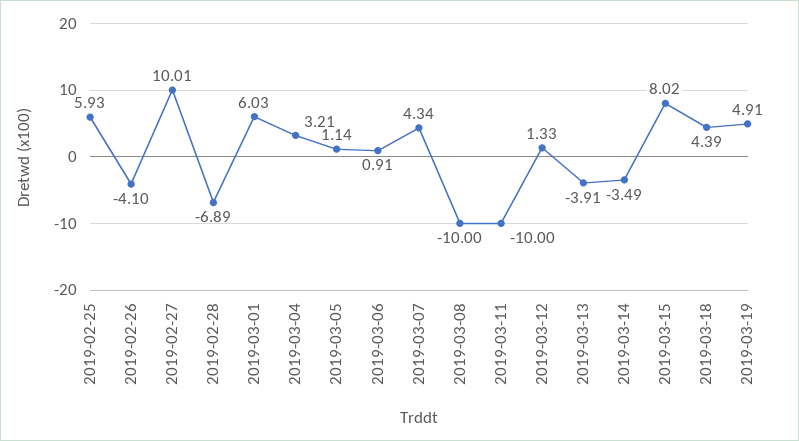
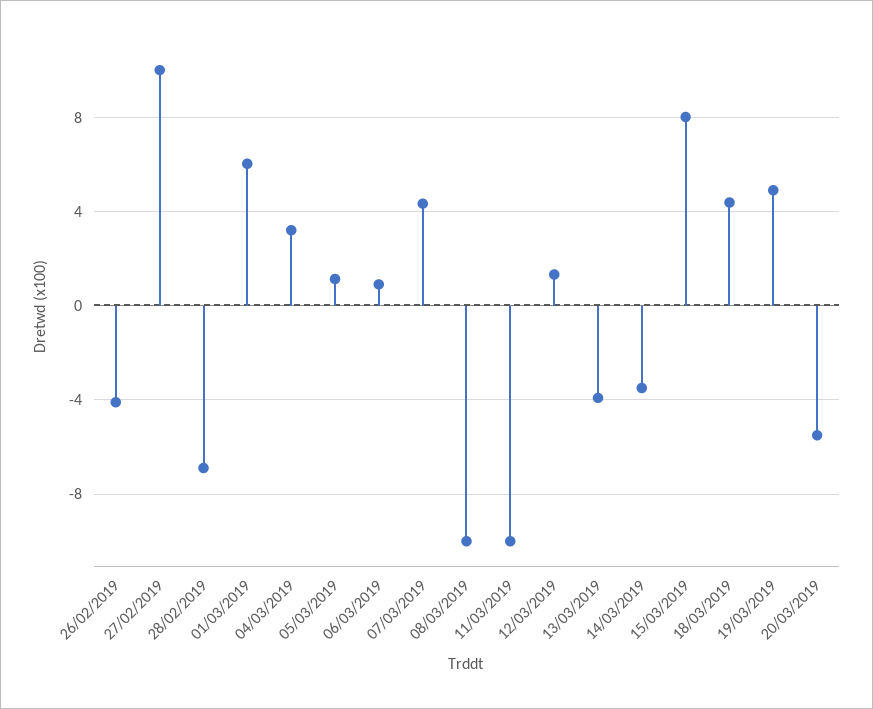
2019-02-25: 5.93 -> none
20/03/2019: none -> -5.5

